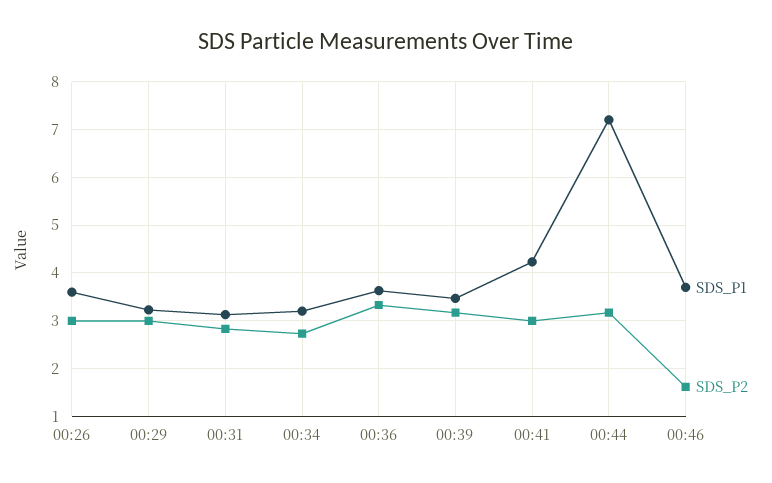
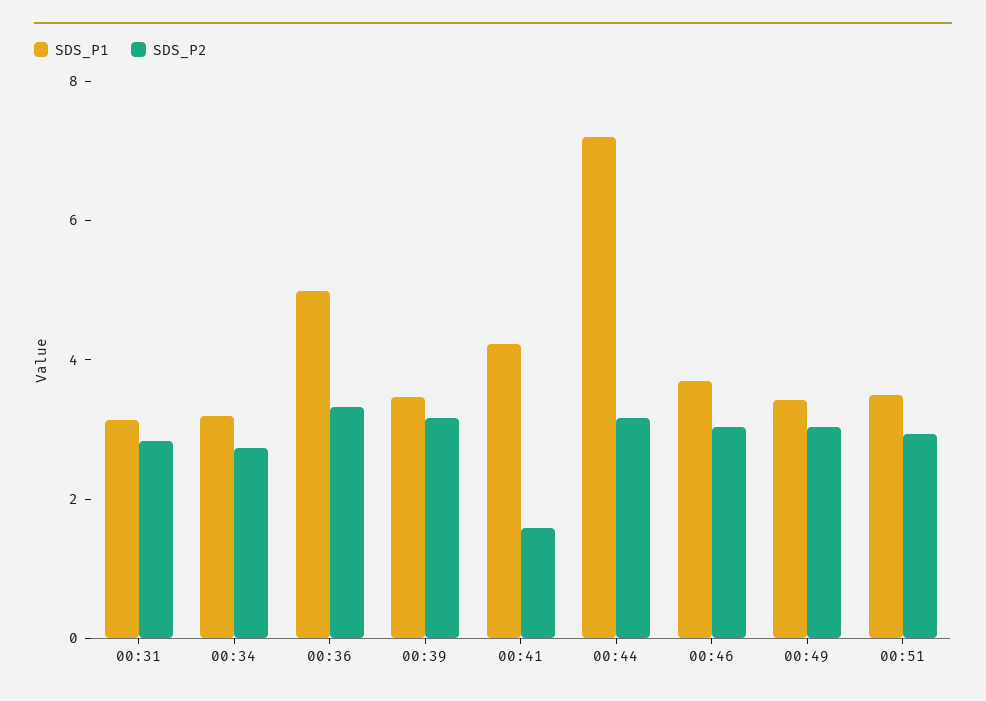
SDS_P1, 00:26: 3.6 -> none
SDS_P2, 00:26: 3 -> none
SDS_P1, 00:29: 3.2 -> none
SDS_P2, 00:29: 3 -> none
SDS_P1, 00:36: 3.6 -> 5
SDS_P2, 00:41: 3 -> 1.5
SDS_P2, 00:46: 1.6 -> 3
SDS_P1, 00:49: none -> 3.5
SDS_P2, 00:49: none -> 3
SDS_P1, 00:51: none -> 3.5
SDS_P2, 00:51: none -> 3

